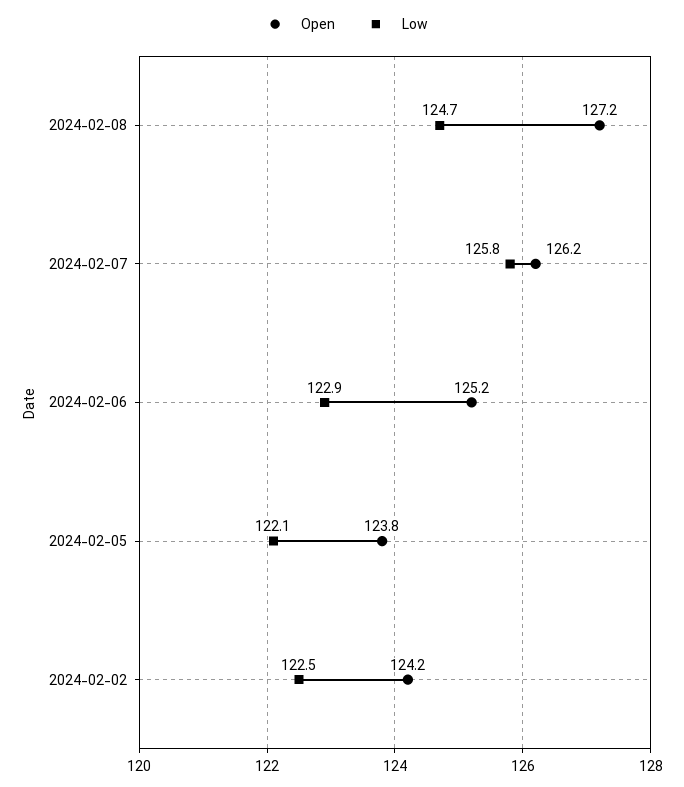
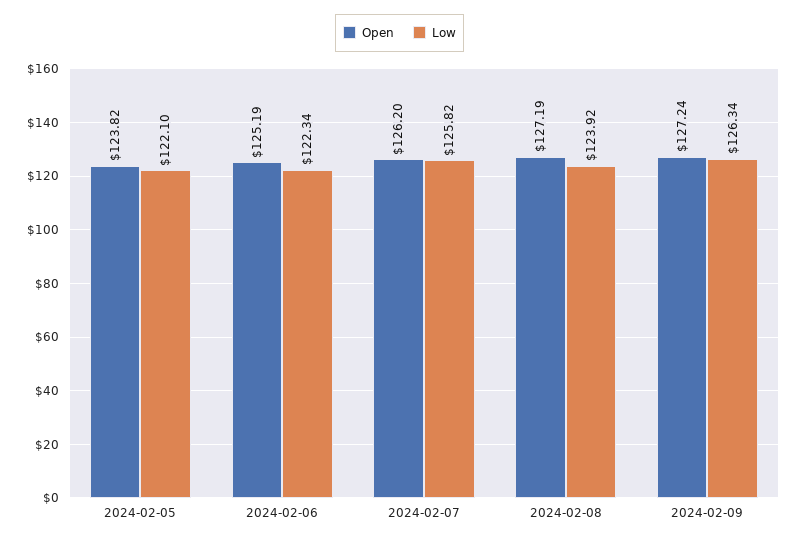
Low, 2024-02-08: 124.7 -> 123.92
Low, 2024-02-06: 122.9 -> 122.34
Open, 2024-02-02: 124.2 -> none
Low, 2024-02-02: 122.5 -> none
Open, 2024-02-09: none -> 127.24
Low, 2024-02-09: none -> 126.34

